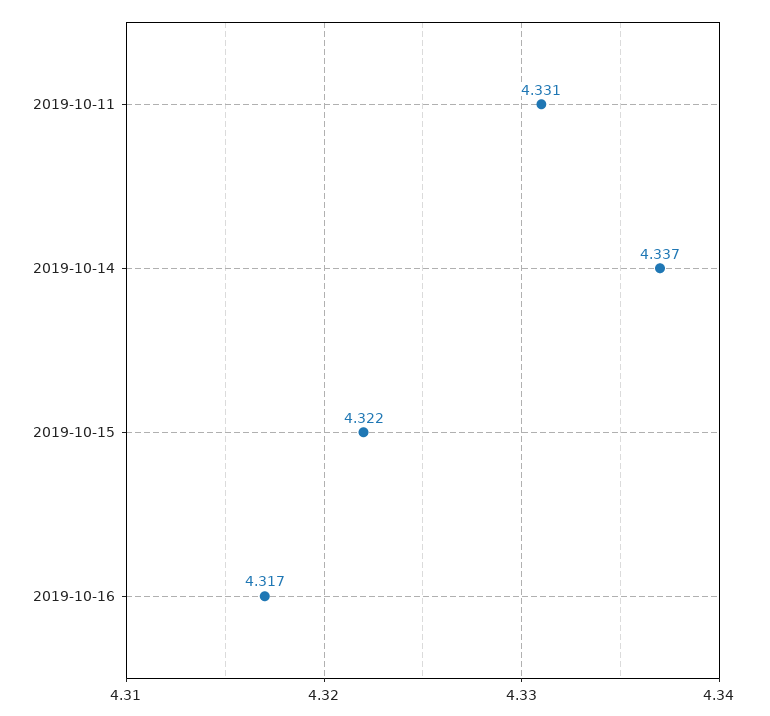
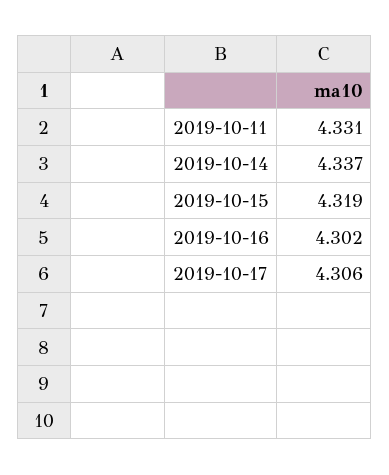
2019-10-15: 4.322 -> 4.319
2019-10-16: 4.317 -> 4.302
2019-10-17: none -> 4.306

